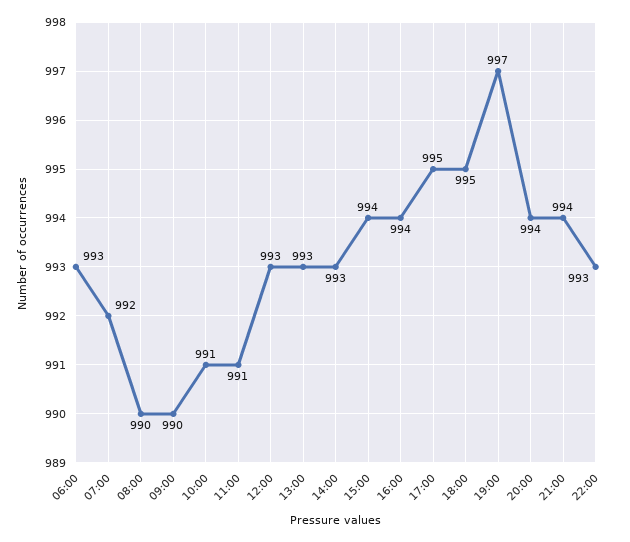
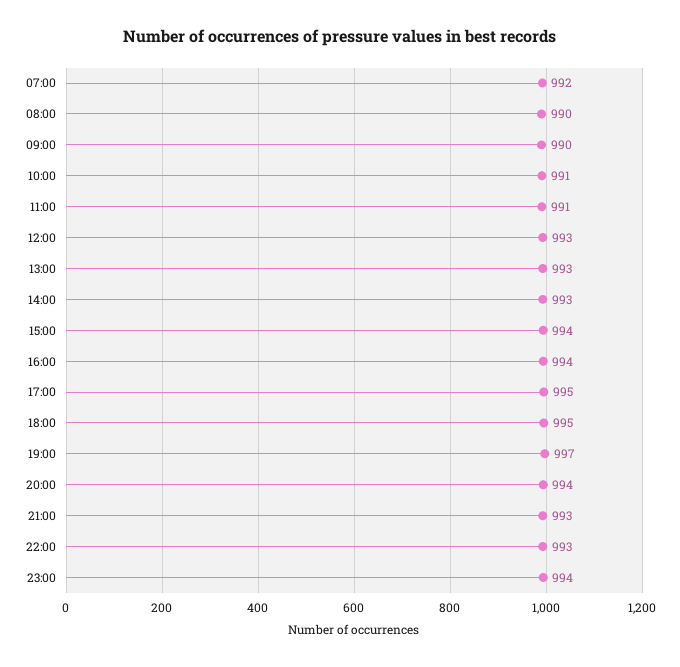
06:00: 993 -> none
21:00: 994 -> 993
23:00: none -> 994

